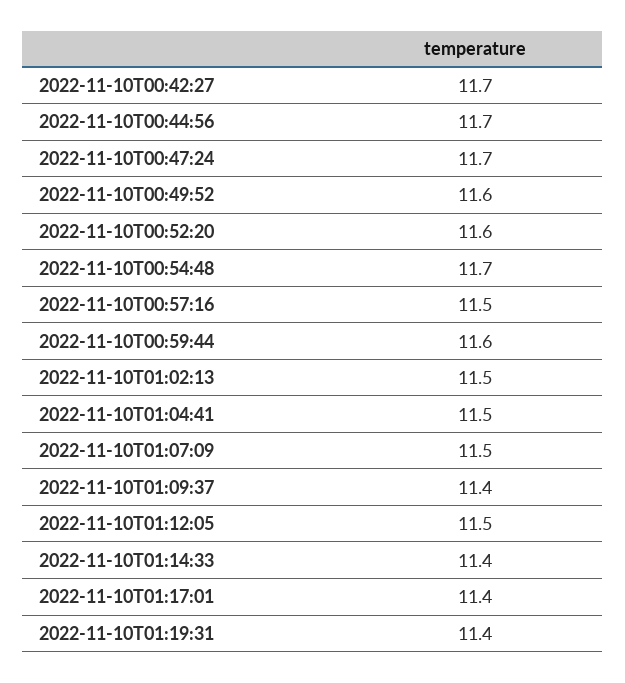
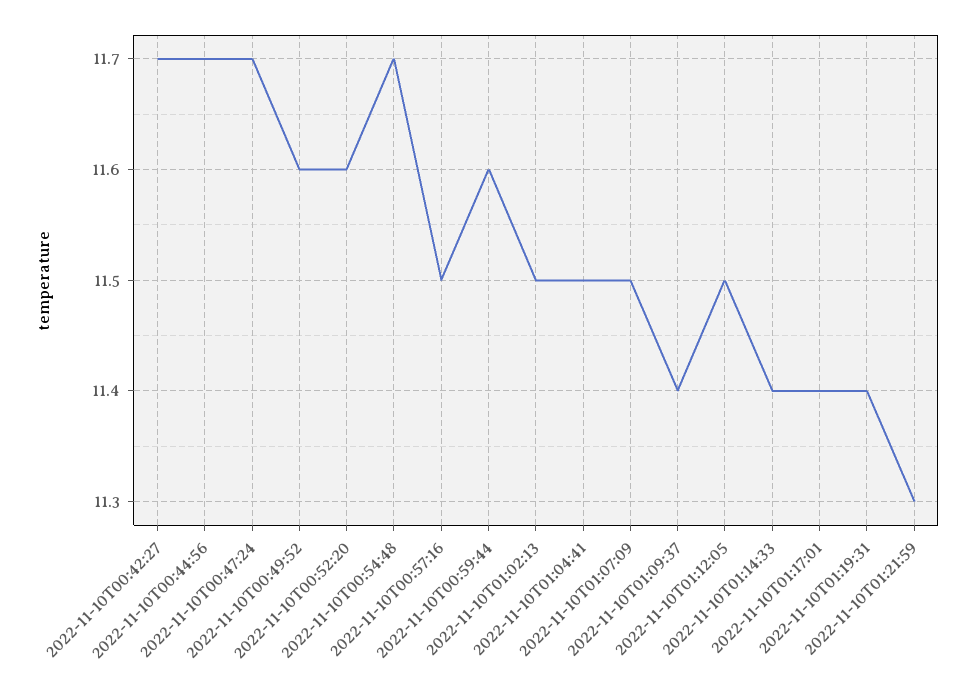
2022-11-10T01:21:59: none -> 11.3

